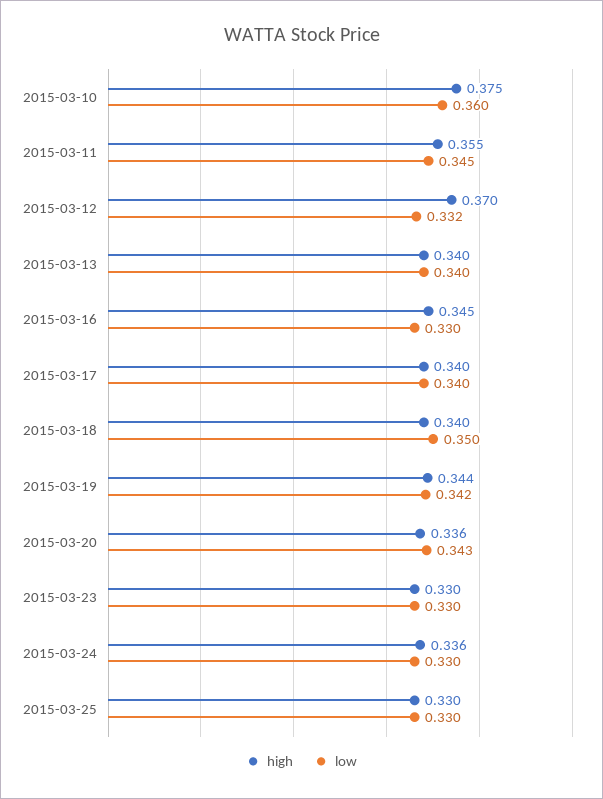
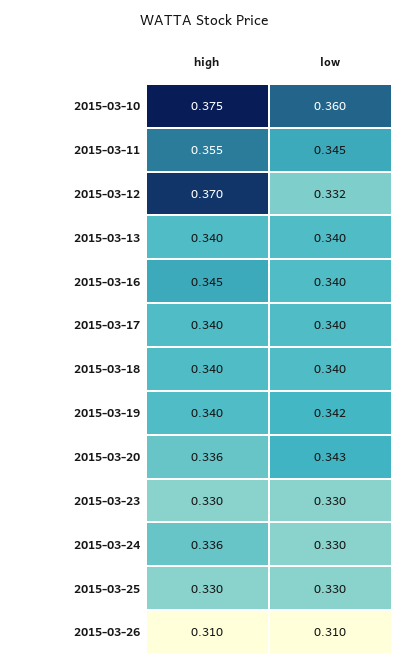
low, 2015-03-16: 0.33 -> 0.34
low, 2015-03-18: 0.35 -> 0.34
high, 2015-03-19: 0.344 -> 0.34
high, 2015-03-26: none -> 0.31
low, 2015-03-26: none -> 0.31

